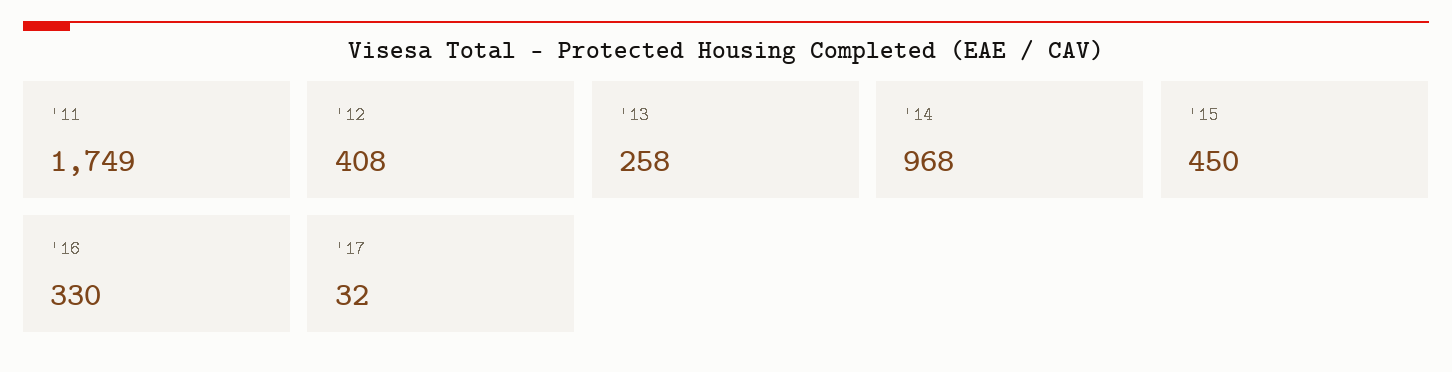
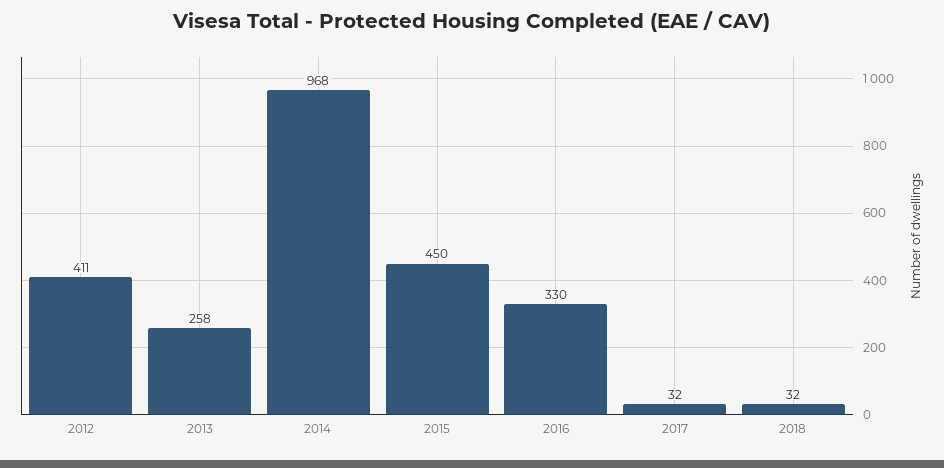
'11: 1749 -> none
'12: 408 -> 411
2018: none -> 32

